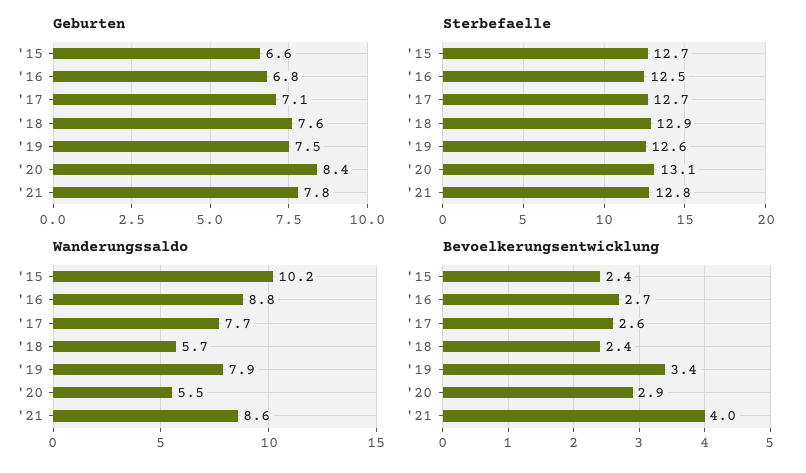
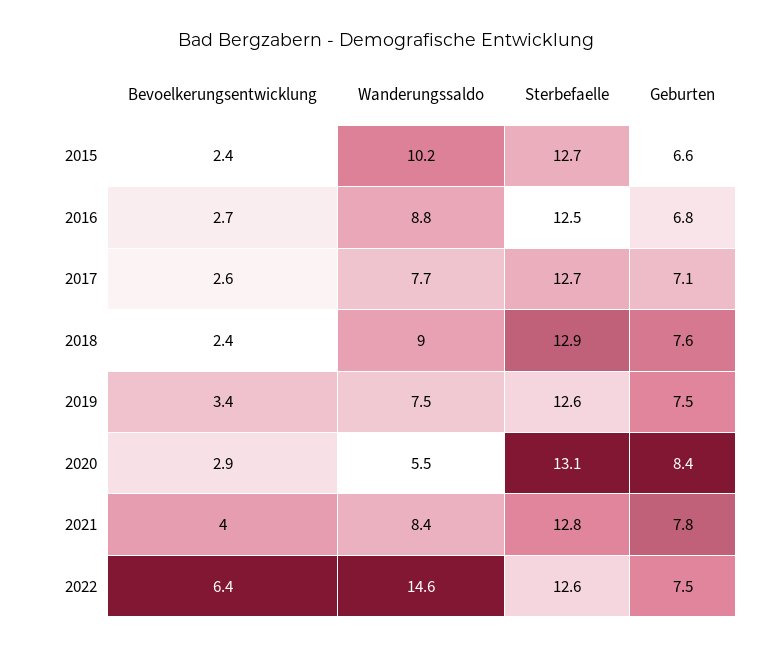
Wanderungssaldo, '18: 5.7 -> 9
Wanderungssaldo, '19: 7.9 -> 7.5
Wanderungssaldo, '21: 8.6 -> 8.4
Bevoelkerungsentwicklung, 2022: none -> 6.4
Wanderungssaldo, 2022: none -> 14.6
Sterbefaelle, 2022: none -> 12.6
Geburten, 2022: none -> 7.5

